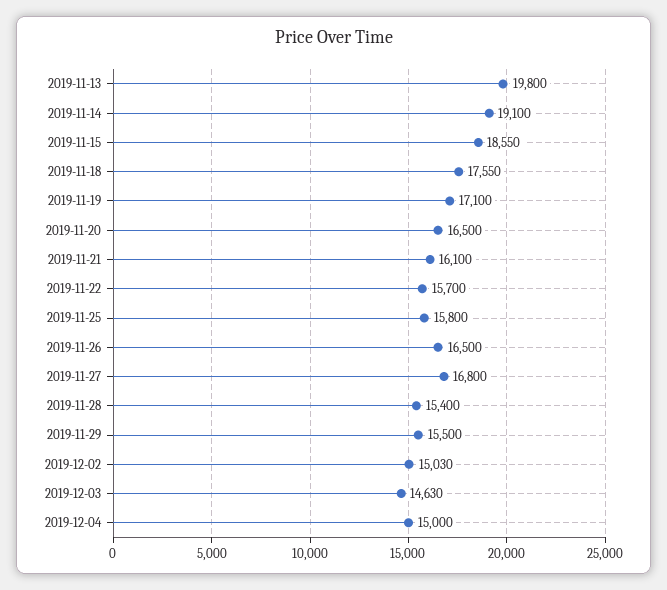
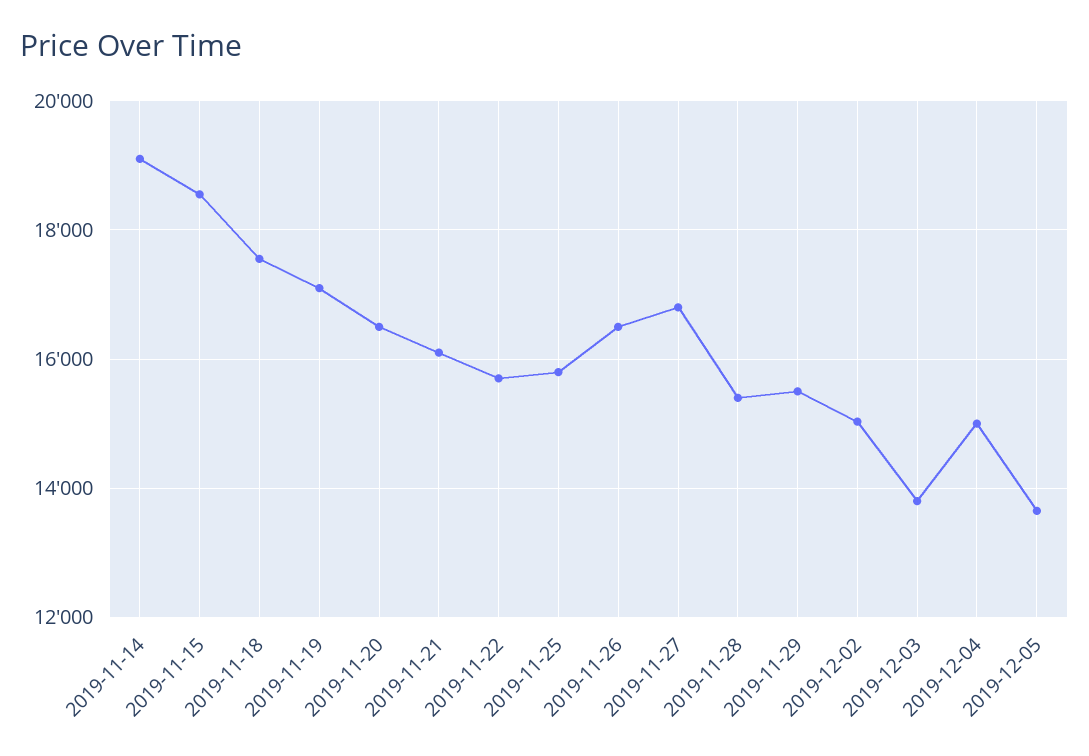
2019-11-13: 19800 -> none
2019-12-03: 14630 -> 13800
2019-12-05: none -> 13600

